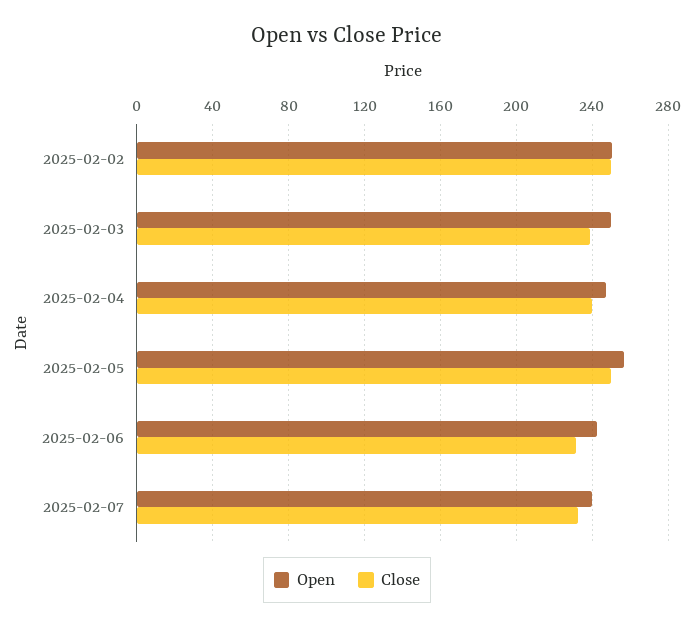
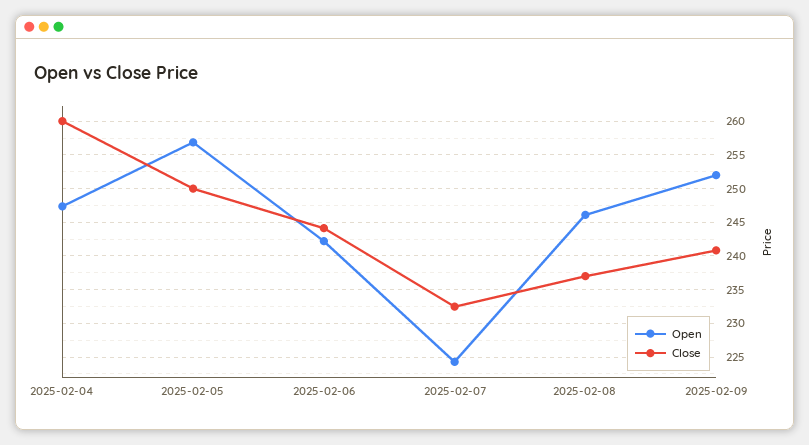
Open, 2025-02-02: 250 -> none
Close, 2025-02-02: 250 -> none
Open, 2025-02-03: 250 -> none
Close, 2025-02-03: 240 -> none
Close, 2025-02-04: 240 -> 260
Close, 2025-02-06: 230 -> 244
Open, 2025-02-07: 240 -> 224
Open, 2025-02-08: none -> 246
Close, 2025-02-08: none -> 237
Open, 2025-02-09: none -> 252
Close, 2025-02-09: none -> 241

